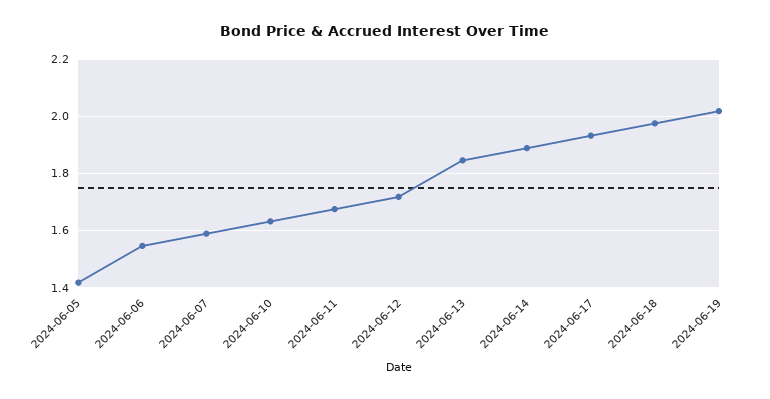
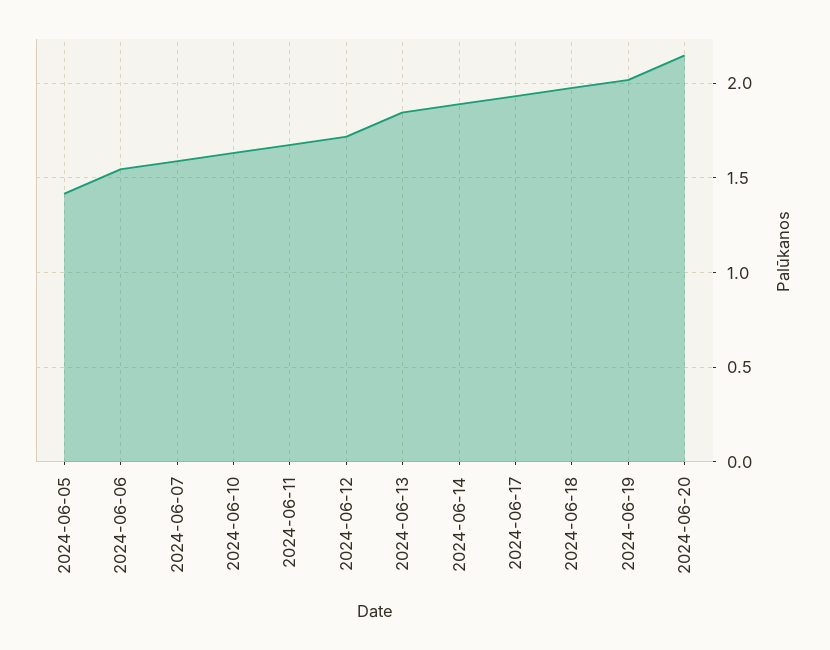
2024-06-20: none -> 2.15

